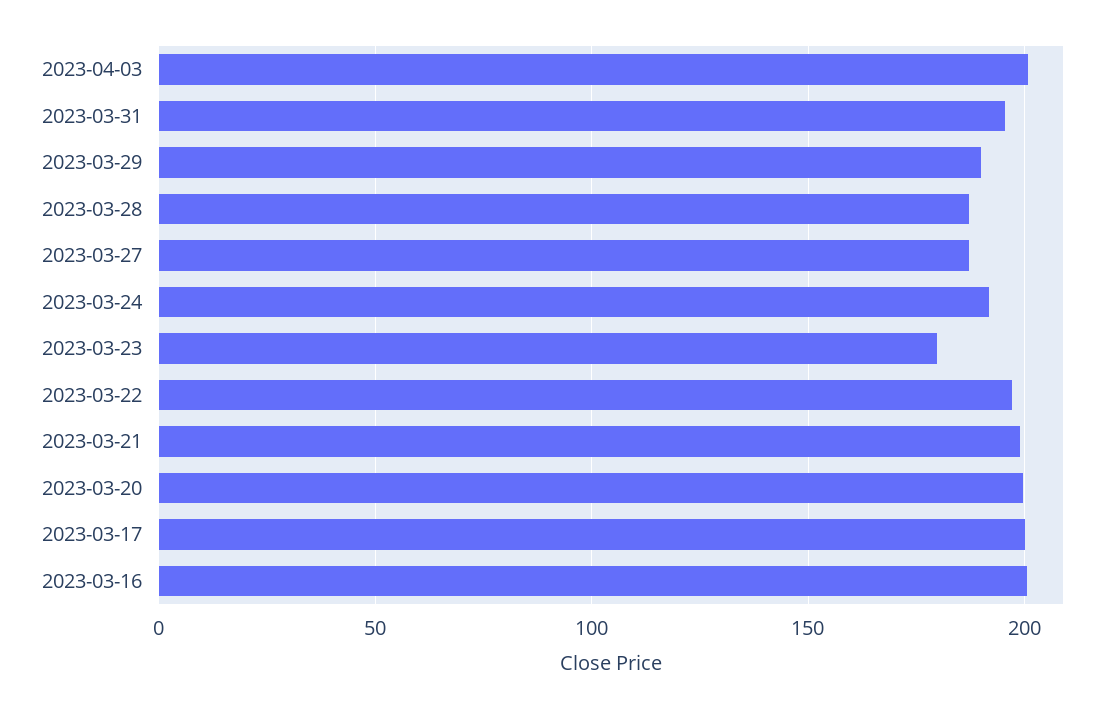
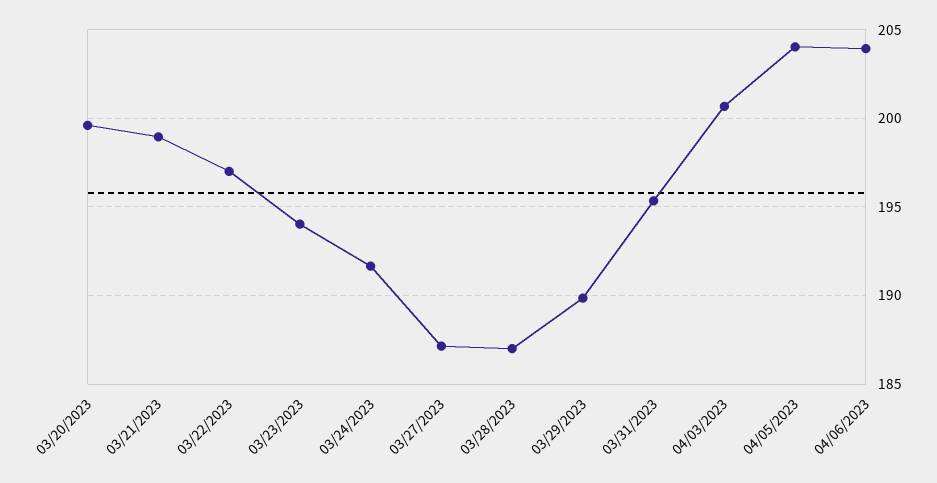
2023-03-23: 180 -> 194
2023-03-17: 200 -> none
2023-03-16: 200 -> none
04/05/2023: none -> 204
04/06/2023: none -> 204

